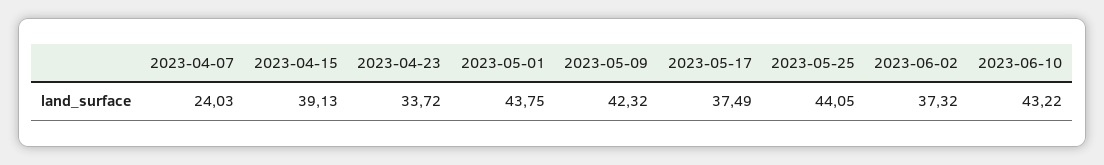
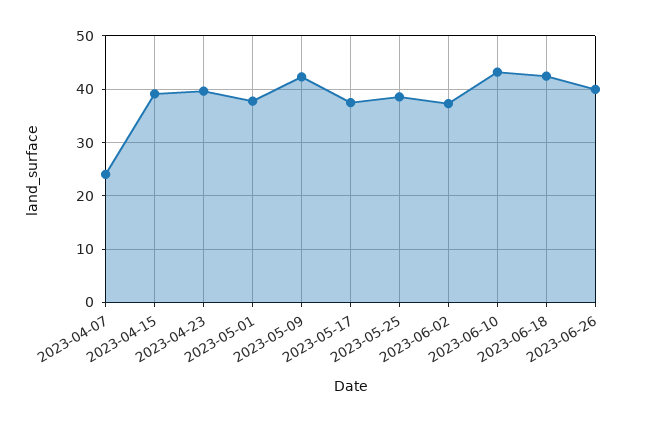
2023-04-23: 33.72 -> 40
2023-05-01: 43.75 -> 38
2023-05-25: 44.05 -> 38
2023-06-18: none -> 42
2023-06-26: none -> 40

